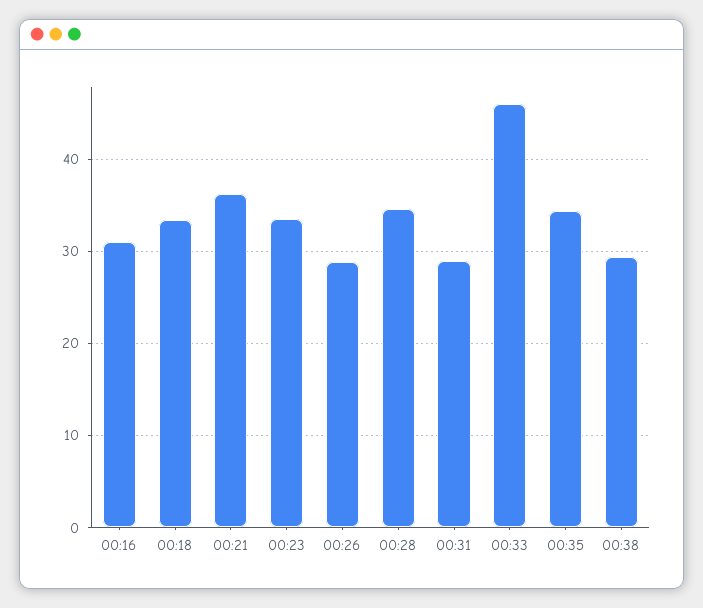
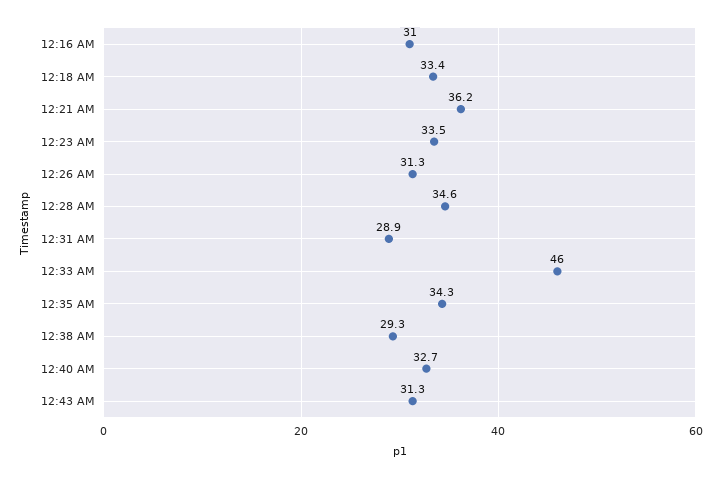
00:26: 29 -> 31.3
12:40 AM: none -> 32.7
12:43 AM: none -> 31.3

